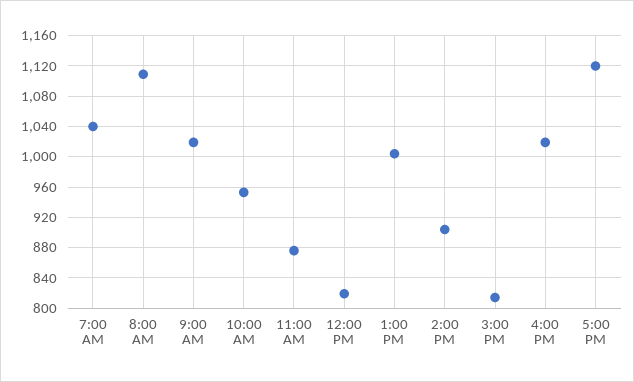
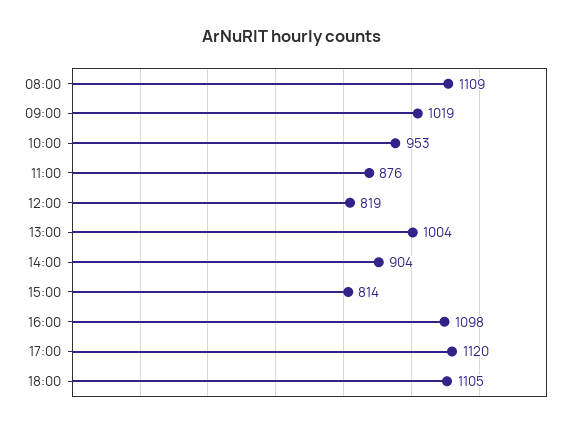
7:00 AM: 1040 -> none
4:00 PM: 1020 -> 1098
18:00: none -> 1105

